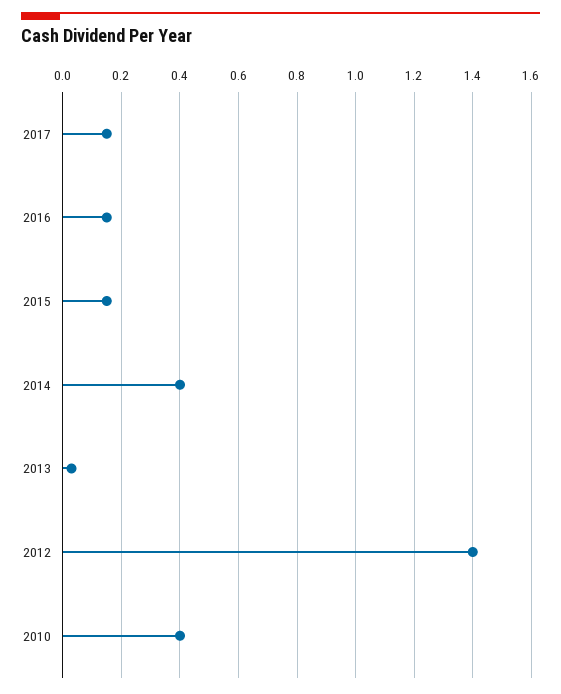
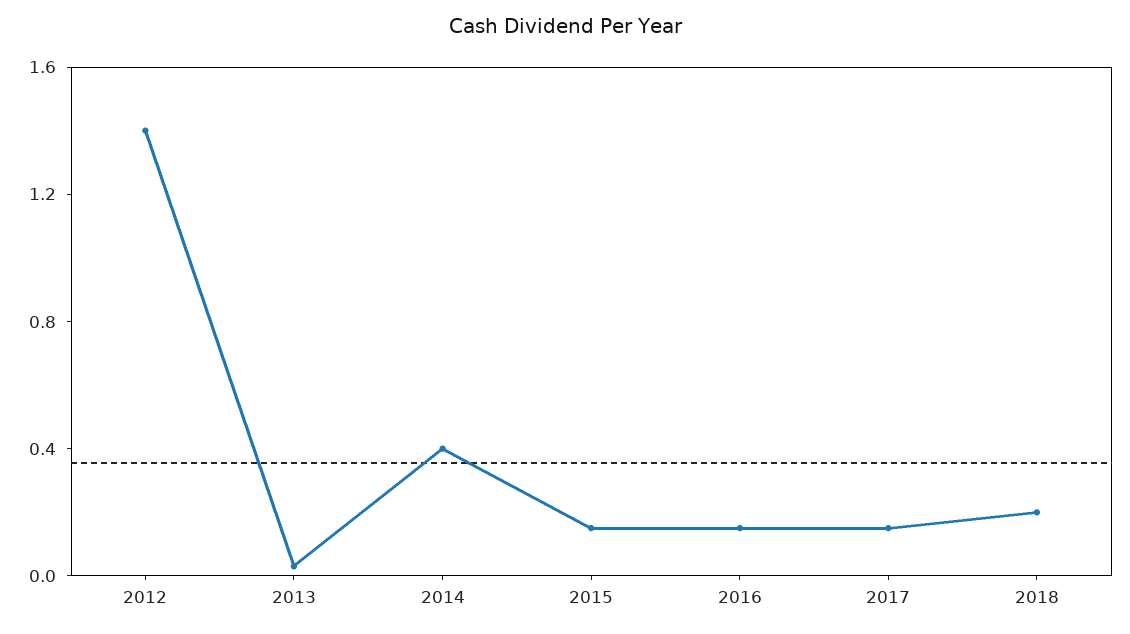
2010: 0.4 -> none
2018: none -> 0.2

